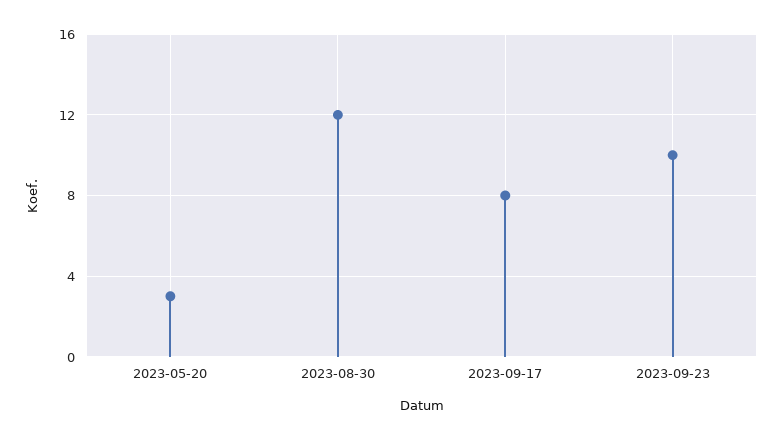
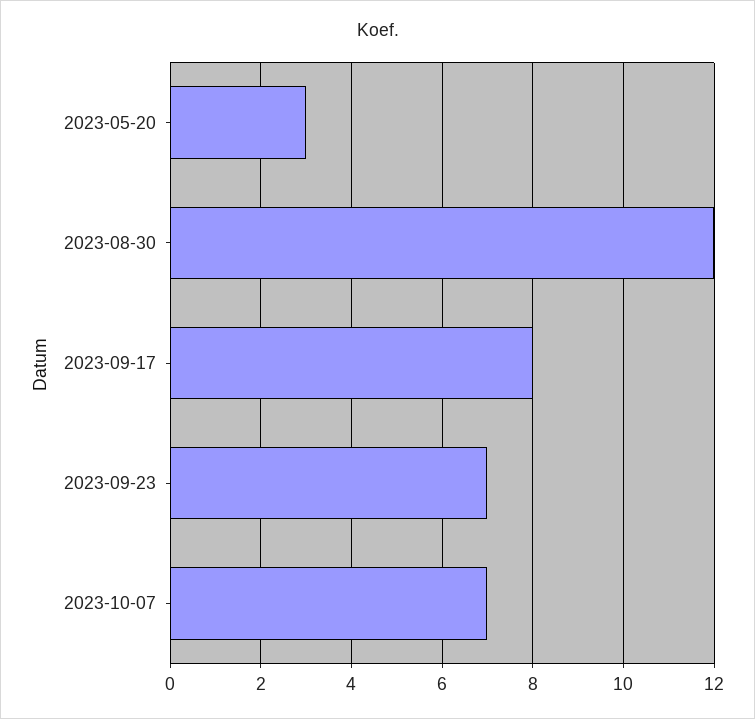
2023-09-23: 10 -> 7
2023-10-07: none -> 7

